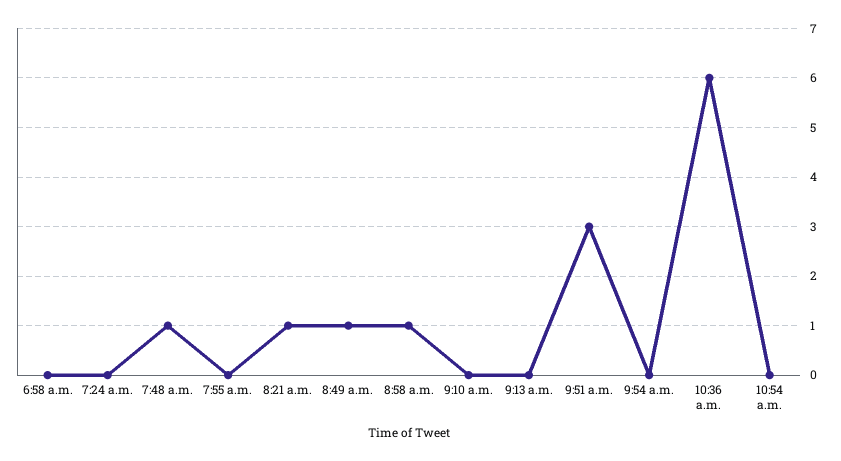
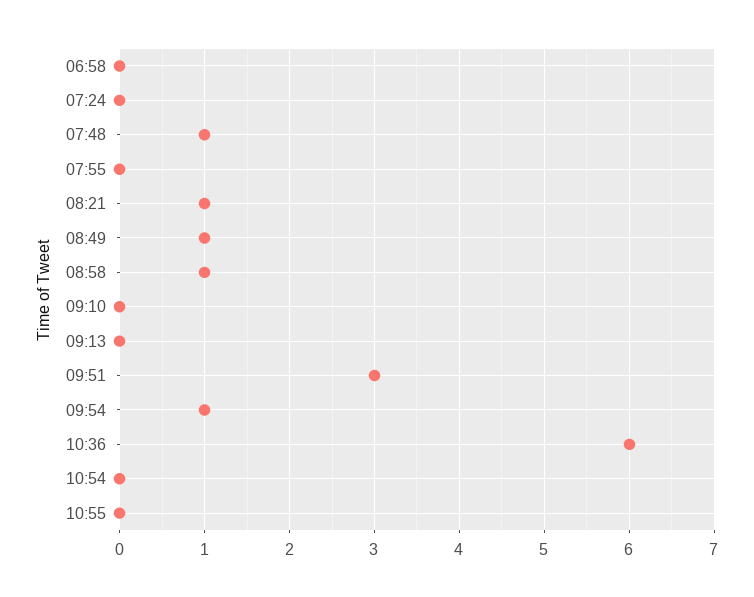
9:54 a.m.: 0 -> 1
10:55: none -> 0

